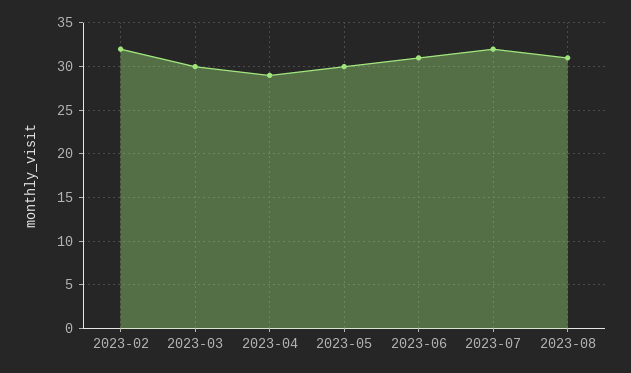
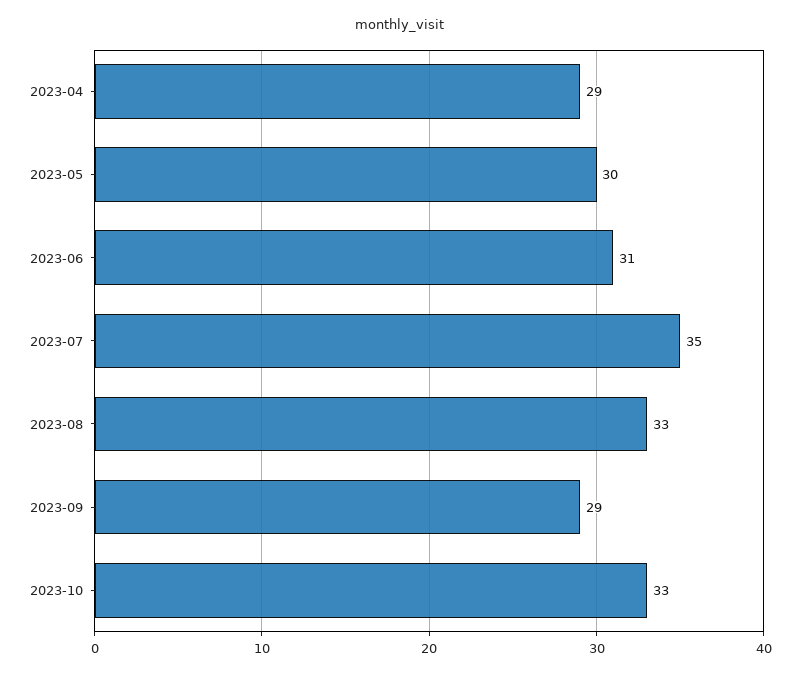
2023-02: 32 -> none
2023-03: 30 -> none
2023-07: 32 -> 35
2023-08: 31 -> 33
2023-09: none -> 29
2023-10: none -> 33

